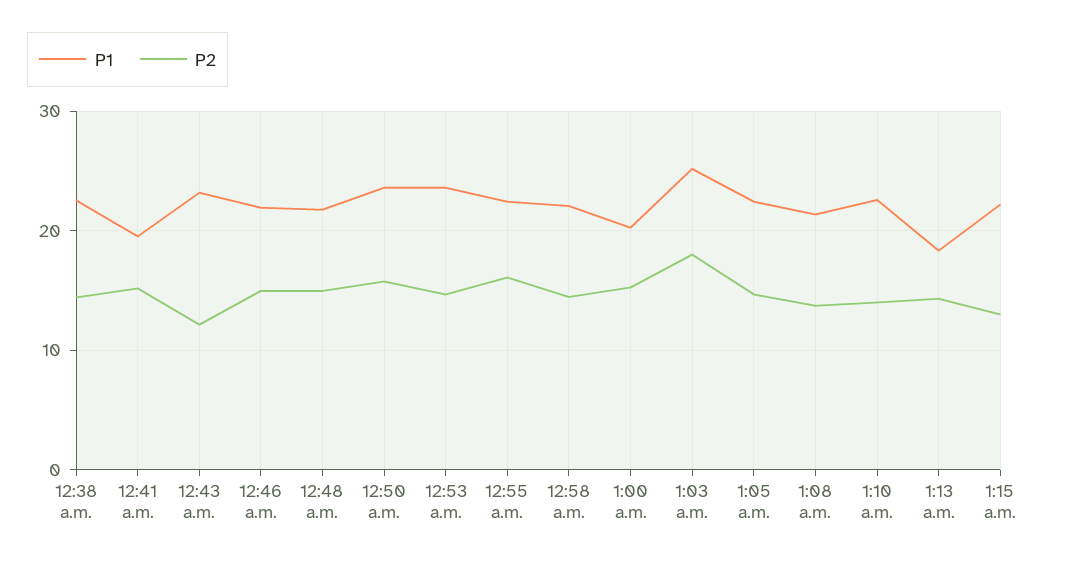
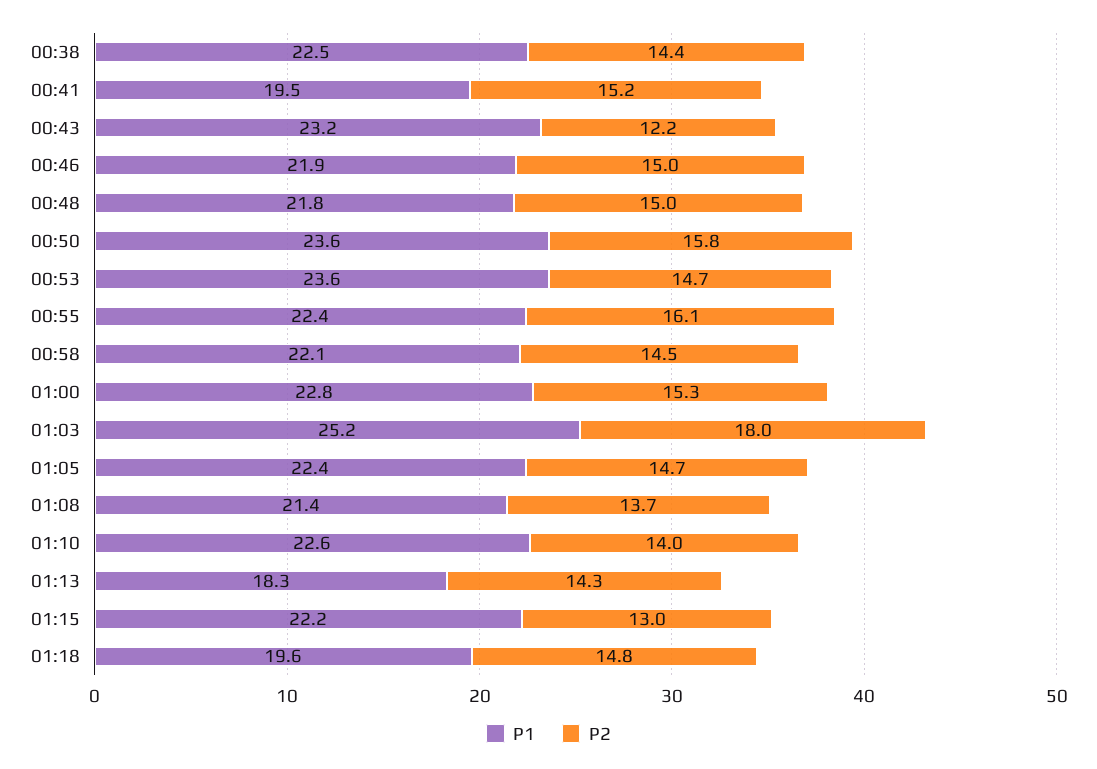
P1, 1:00 a.m.: 20 -> 22.8
P1, 01:18: none -> 19.6
P2, 01:18: none -> 14.8

